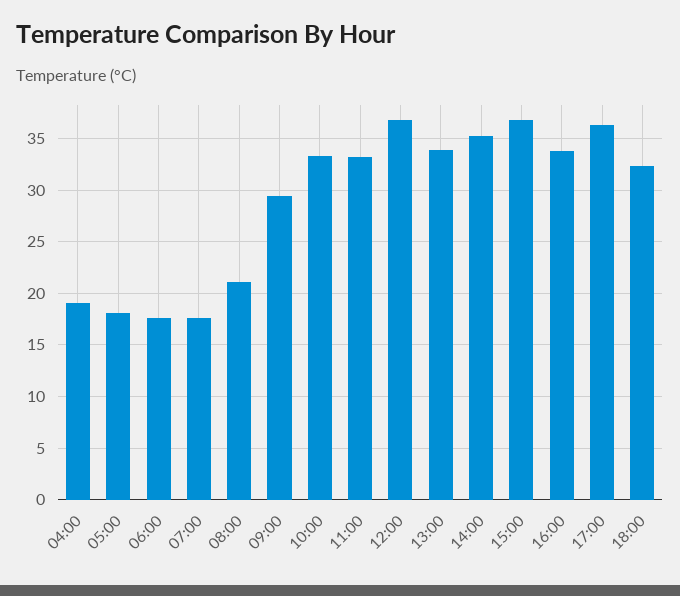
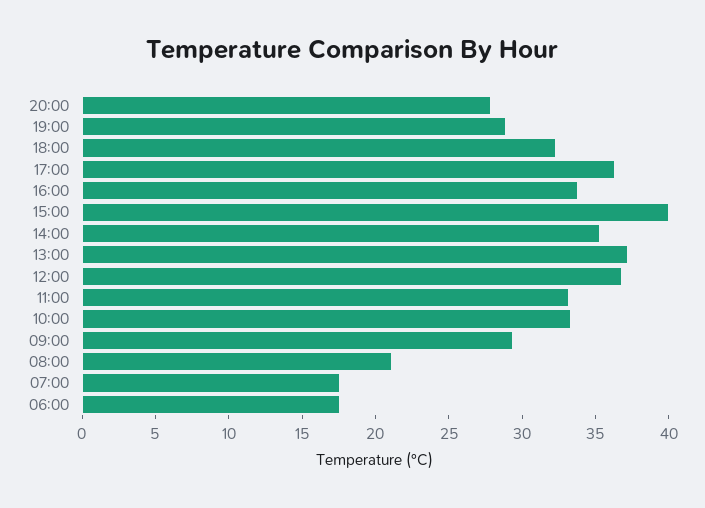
04:00: 19 -> none
05:00: 18 -> none
13:00: 34 -> 37
15:00: 37 -> 40
20:00: none -> 28
19:00: none -> 29

